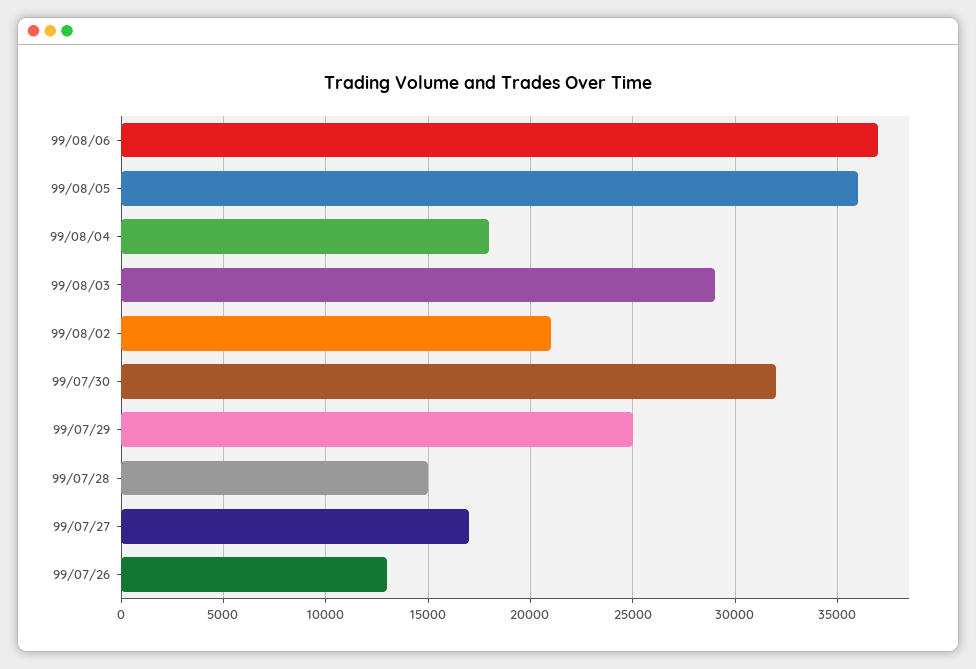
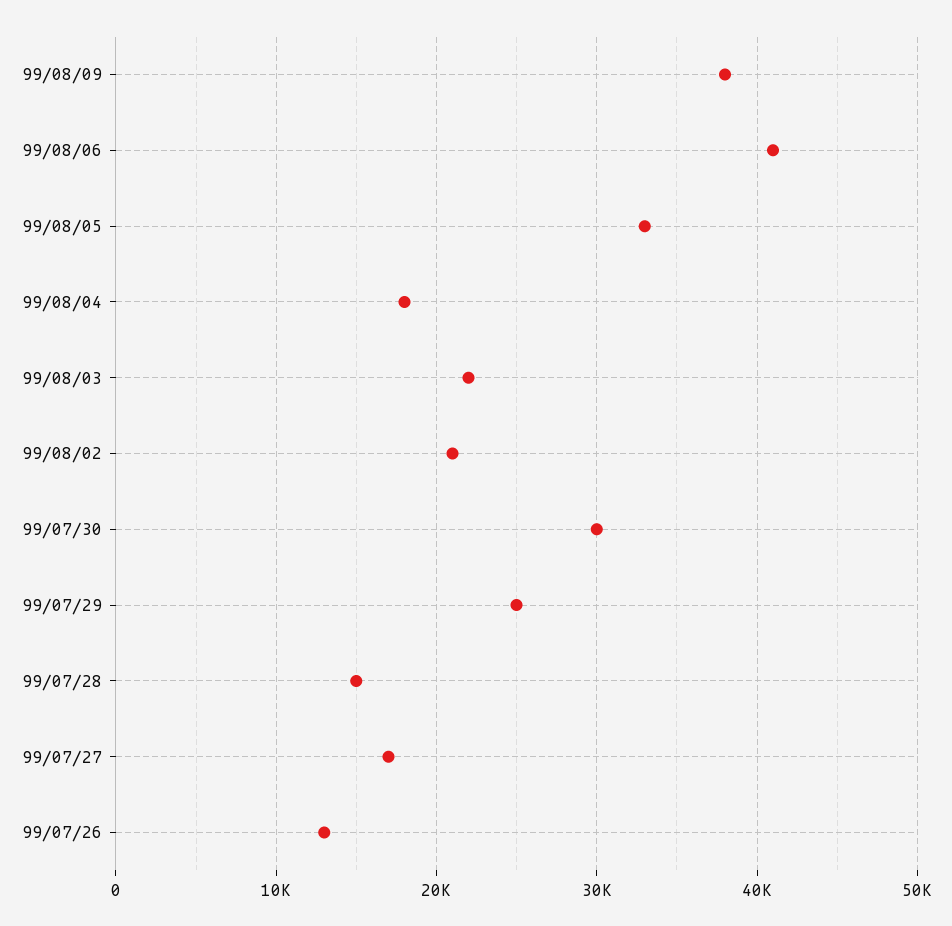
99/08/06: 37000 -> 41000
99/08/05: 36000 -> 33000
99/08/03: 29000 -> 22000
99/07/30: 32000 -> 30000
99/08/09: none -> 38000

